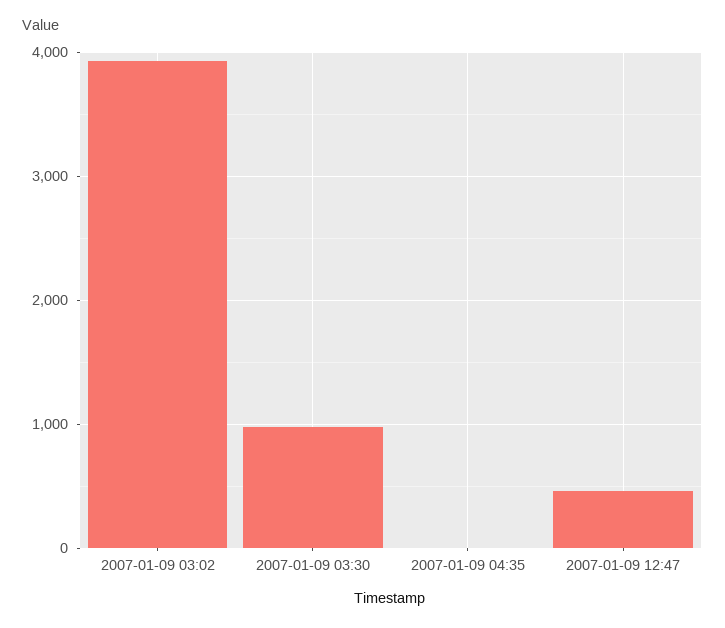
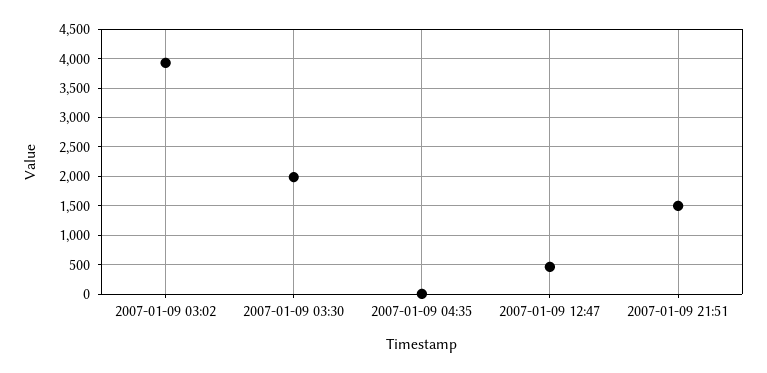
2007-01-09 03:30: 1000 -> 2000
2007-01-09 21:51: none -> 1500

